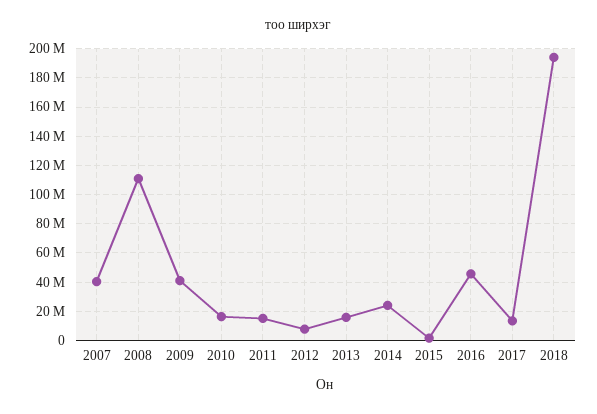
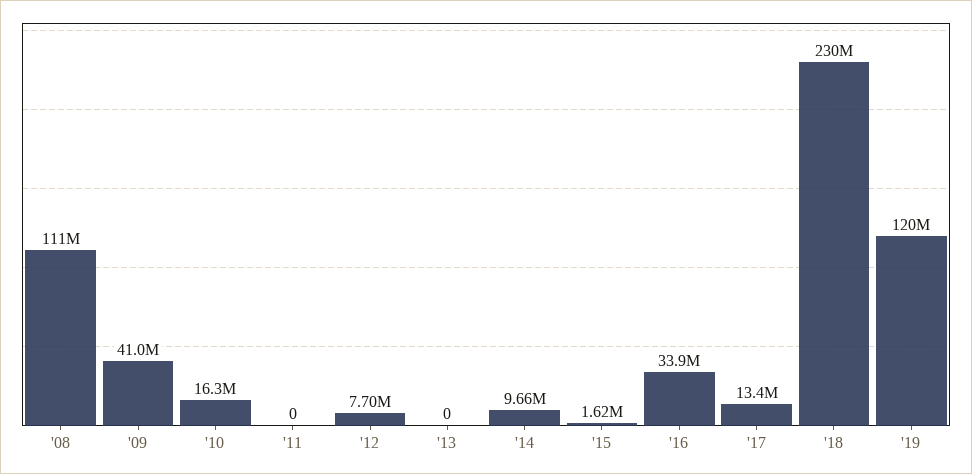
2007: 40000000 -> none
2011: 15000000 -> 0
2013: 15000000 -> 0
2014: 25000000 -> 9660000
2016: 45000000 -> 33900000
2018: 195000000 -> 230000000
'19: none -> 120000000

